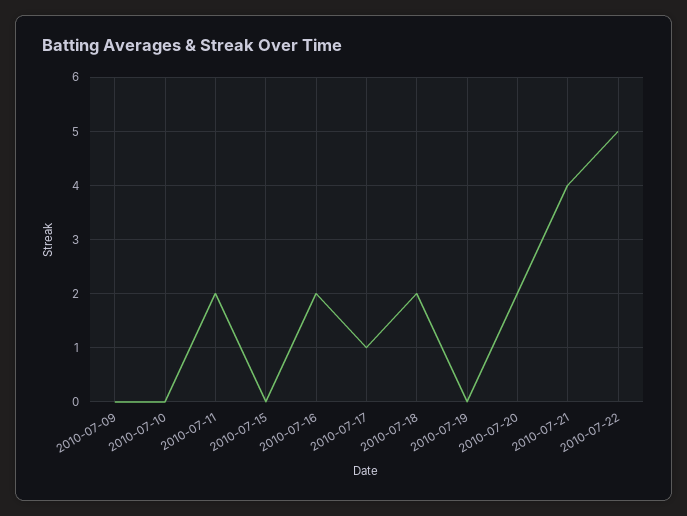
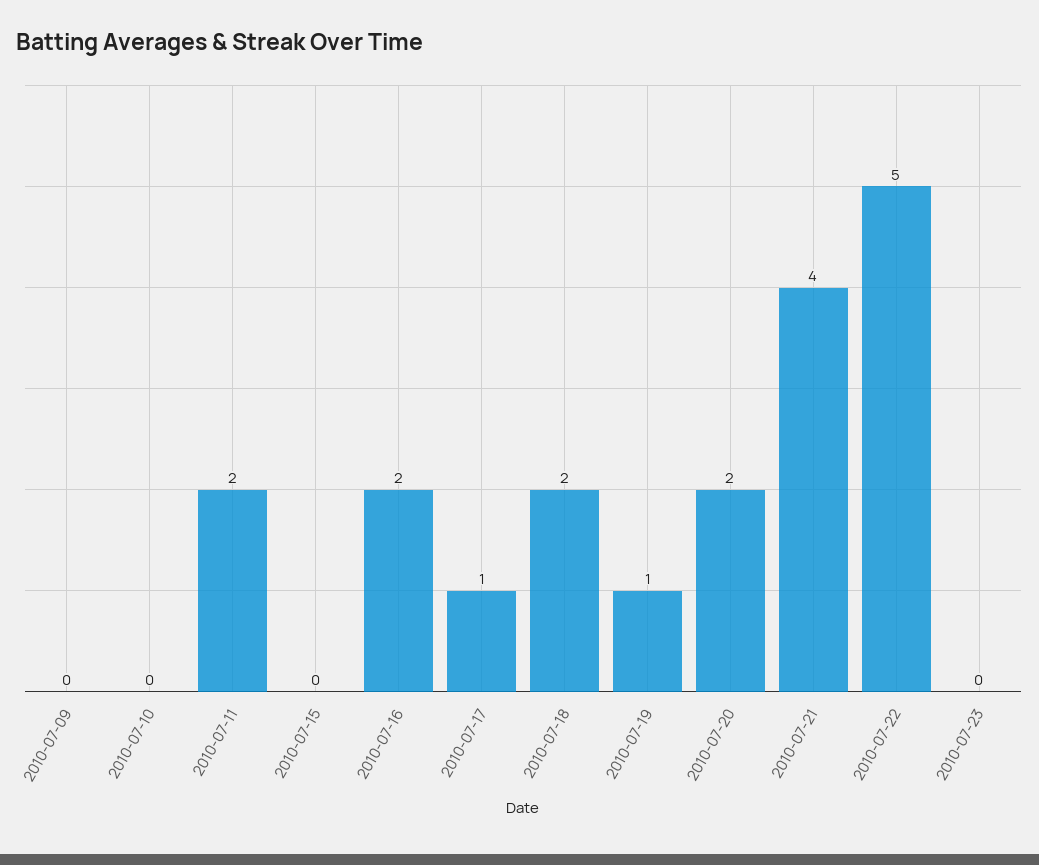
2010-07-19: 0 -> 1
2010-07-23: none -> 0

